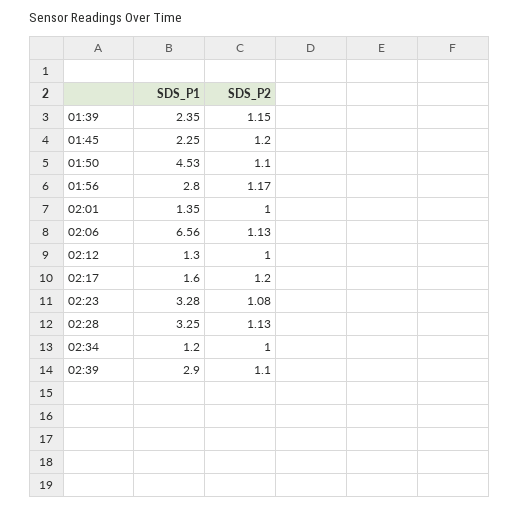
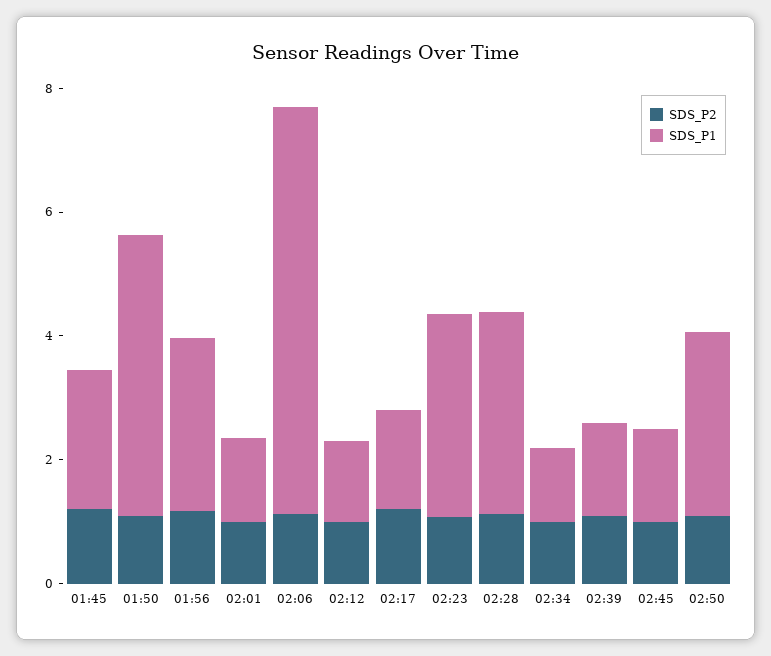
SDS_P1, 01:39: 2.35 -> none
SDS_P2, 01:39: 1.15 -> none
SDS_P1, 02:39: 2.9 -> 1.5
SDS_P2, 02:45: none -> 1
SDS_P1, 02:45: none -> 1.5
SDS_P2, 02:50: none -> 1
SDS_P1, 02:50: none -> 3

